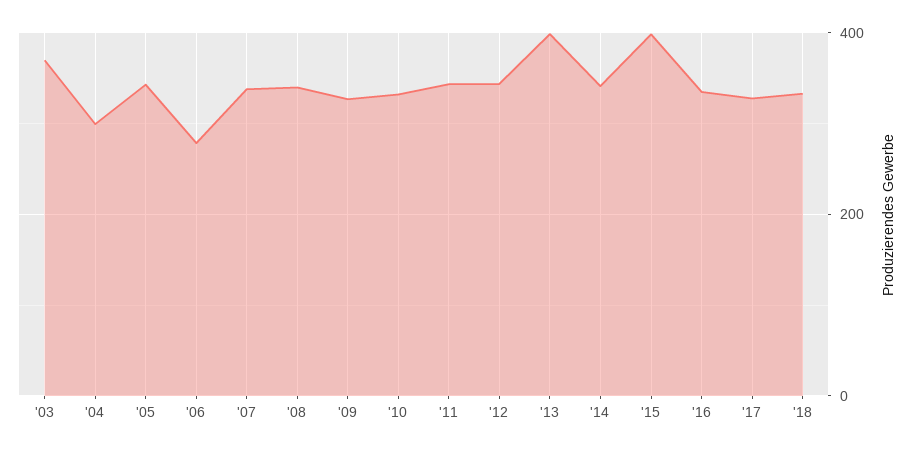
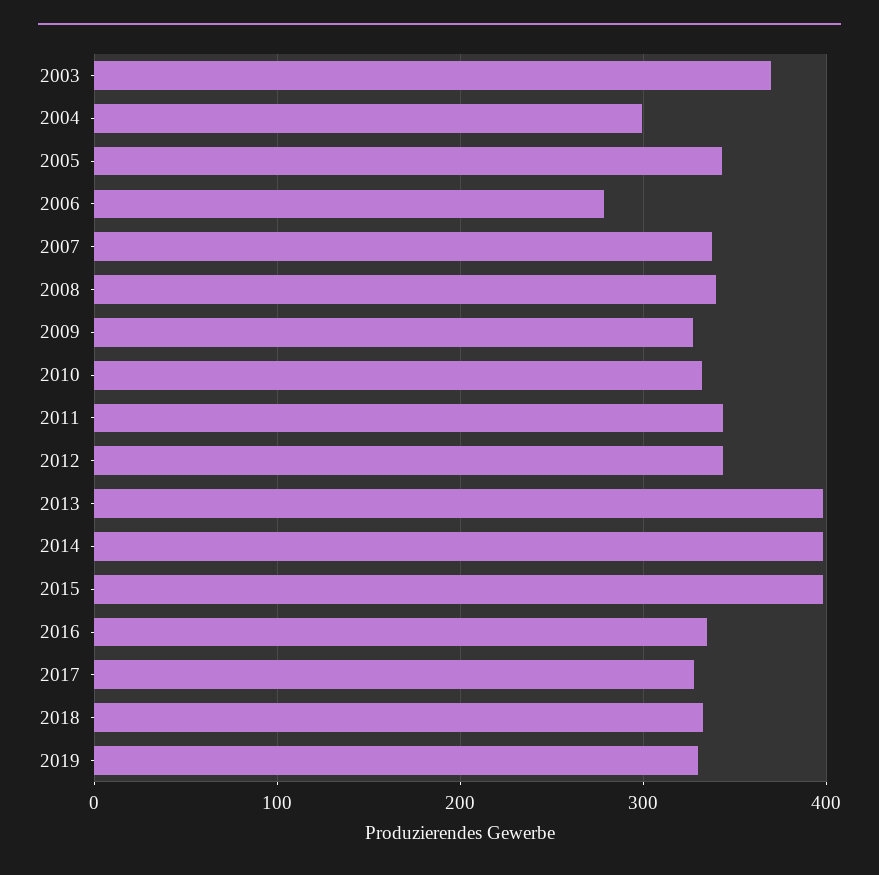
'14: 340 -> 400
2019: none -> 330

